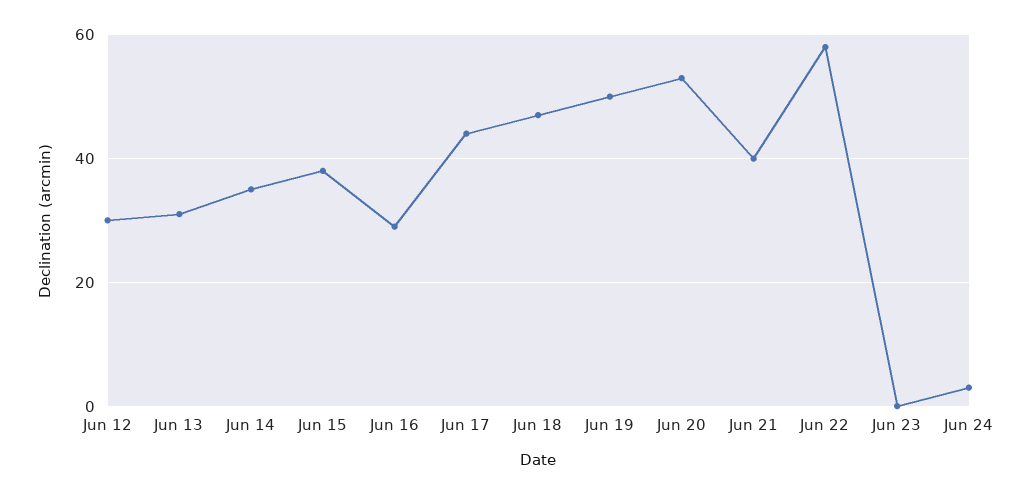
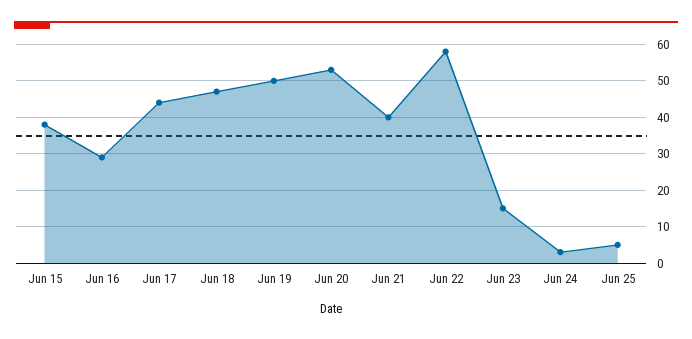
Jun 12: 30 -> none
Jun 13: 30 -> none
Jun 14: 35 -> none
Jun 23: 0 -> 15
Jun 25: none -> 5

